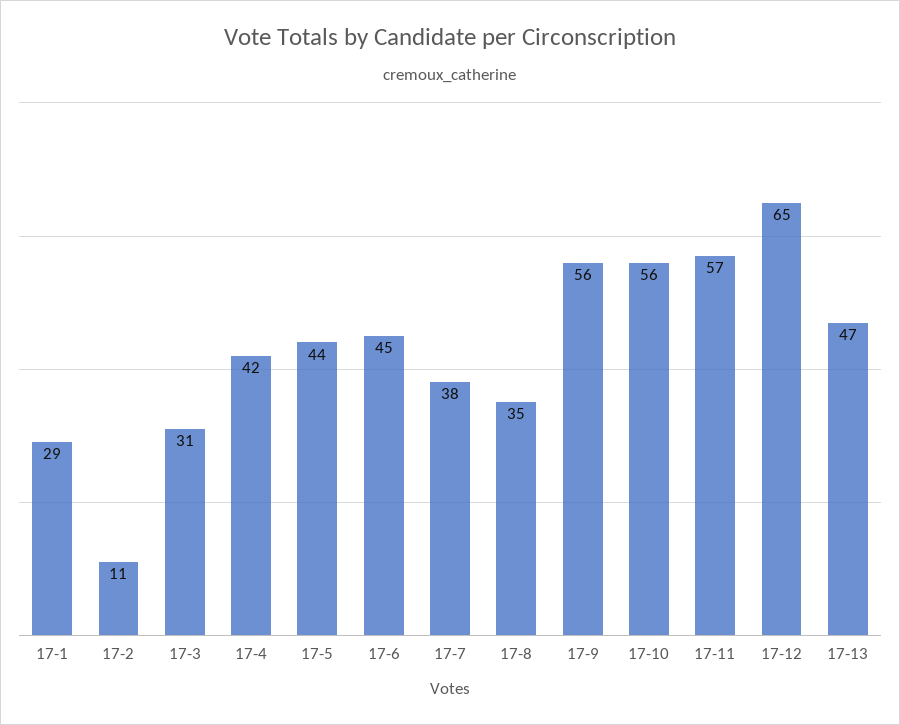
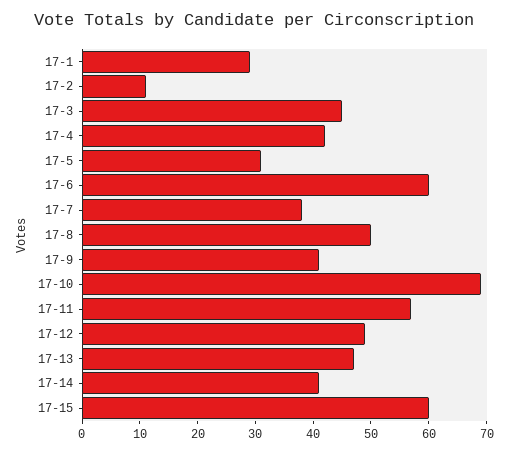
17-3: 31 -> 45
17-5: 44 -> 30
17-6: 45 -> 60
17-8: 35 -> 50
17-9: 56 -> 40
17-10: 56 -> 70
17-12: 65 -> 50
17-14: none -> 40
17-15: none -> 60

